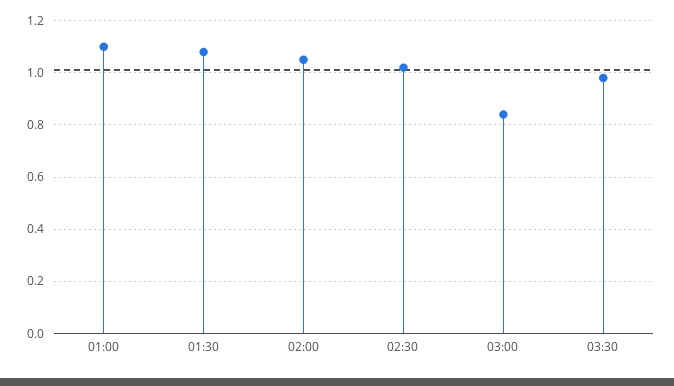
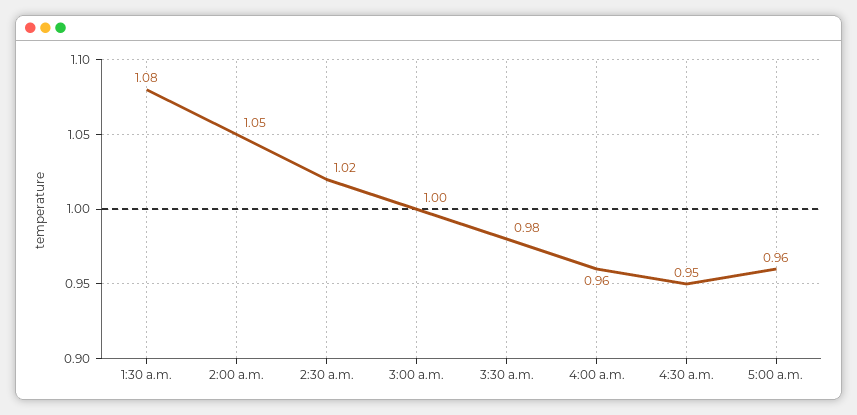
01:00: 1.1 -> none
03:00: 0.85 -> 1
4:00 a.m.: none -> 0.96
4:30 a.m.: none -> 0.95
5:00 a.m.: none -> 0.96

